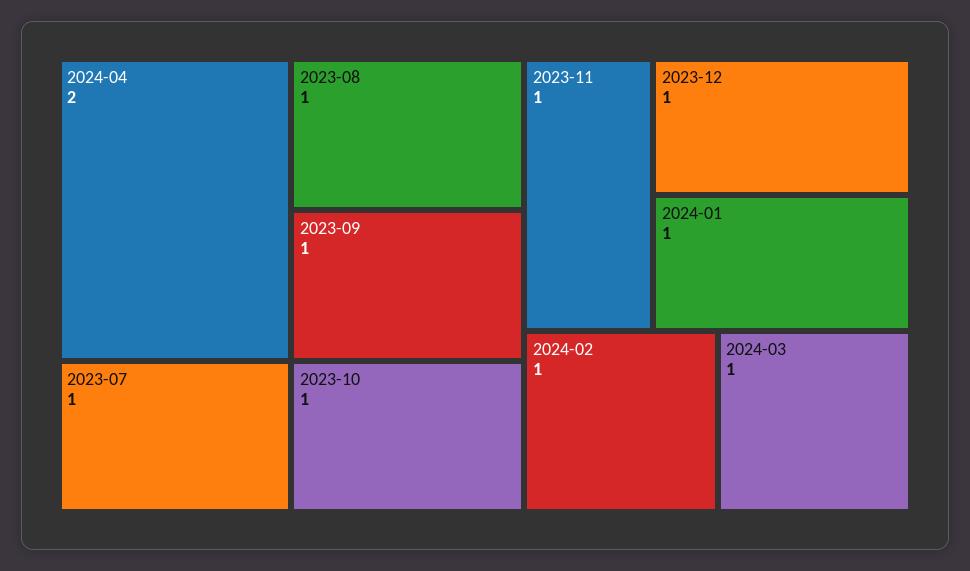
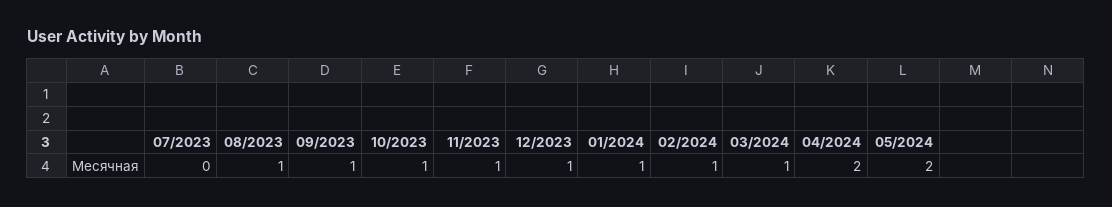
2023-07: 1 -> 0
05/2024: none -> 2

